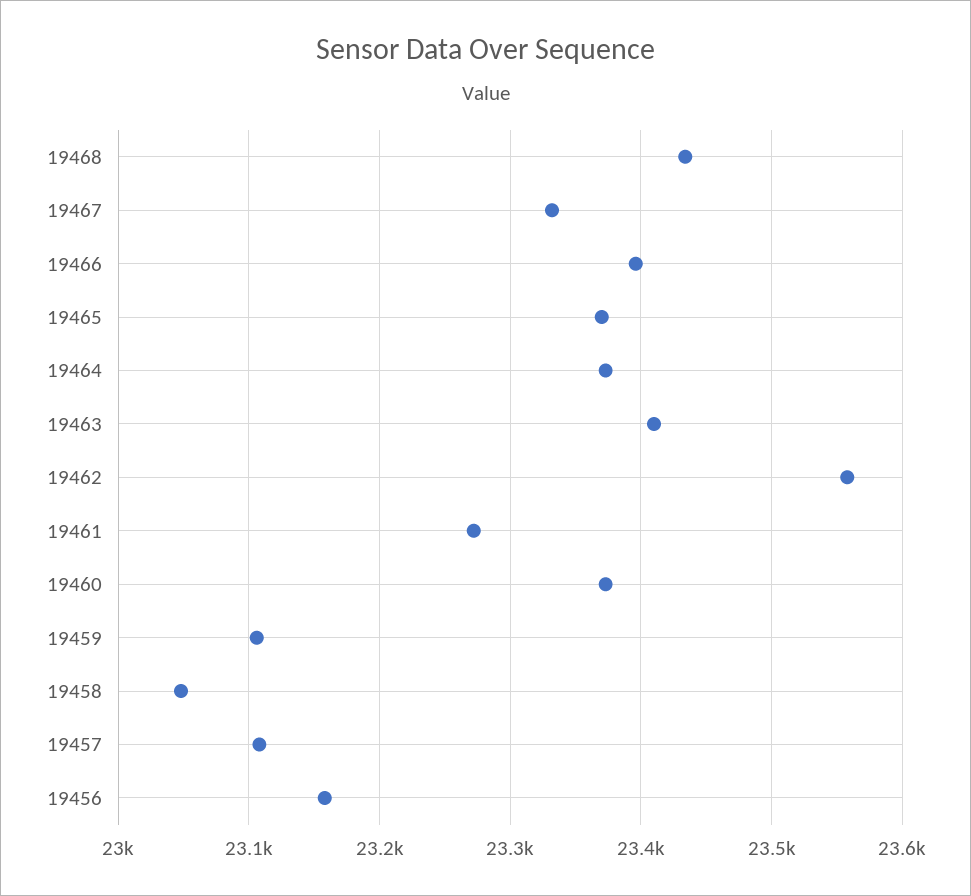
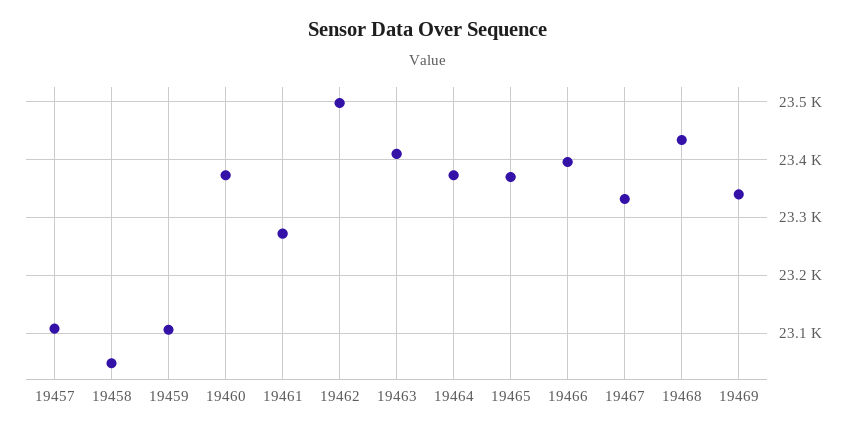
19462: 23560 -> 23500
19456: 23160 -> none
19469: none -> 23340

